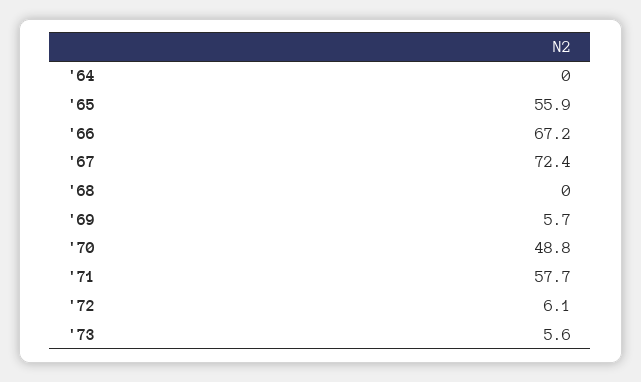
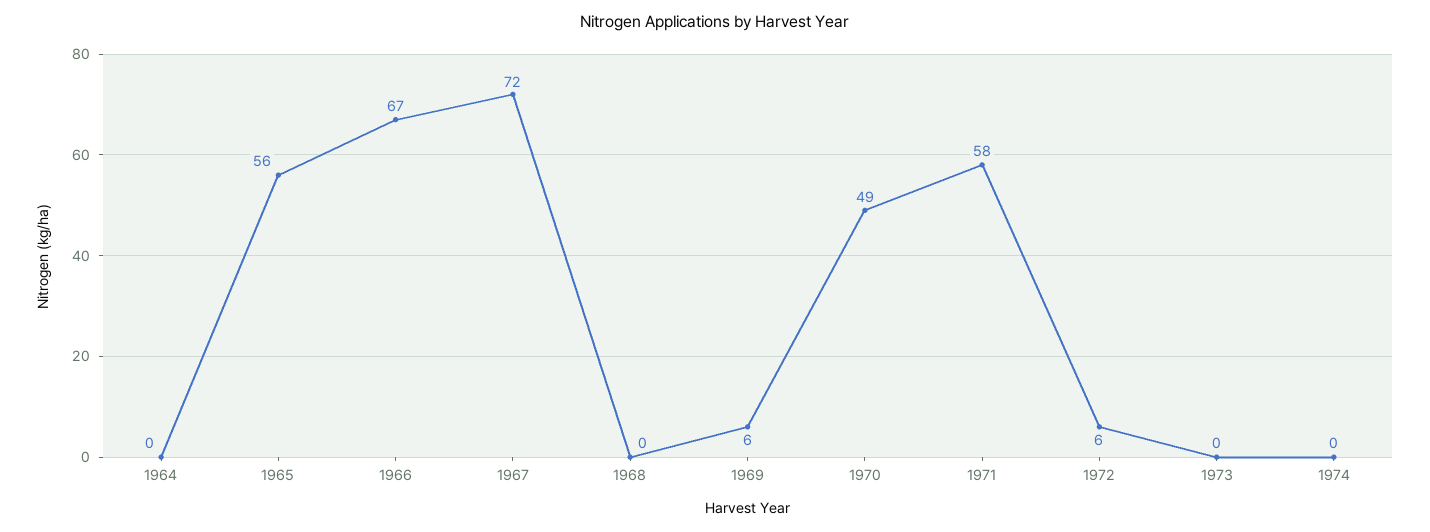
'73: 5.6 -> 0
1974: none -> 0

